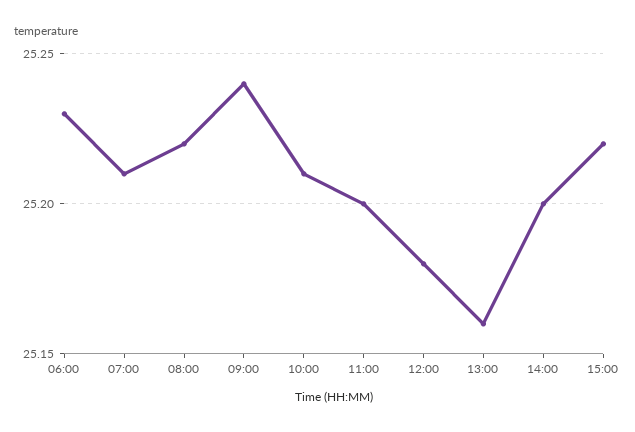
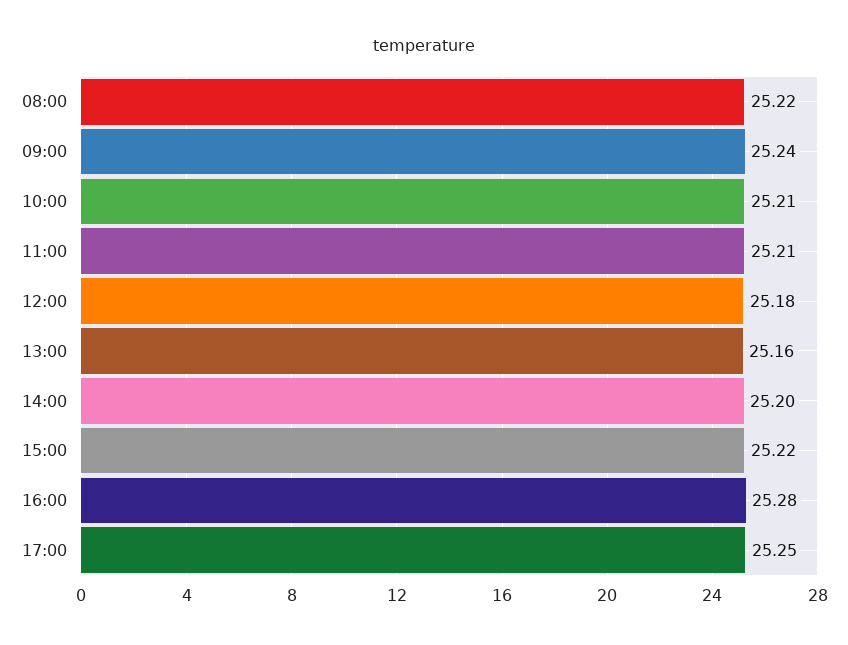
06:00: 25.23 -> none
07:00: 25.21 -> none
11:00: 25.2 -> 25.21
16:00: none -> 25.28
17:00: none -> 25.25

